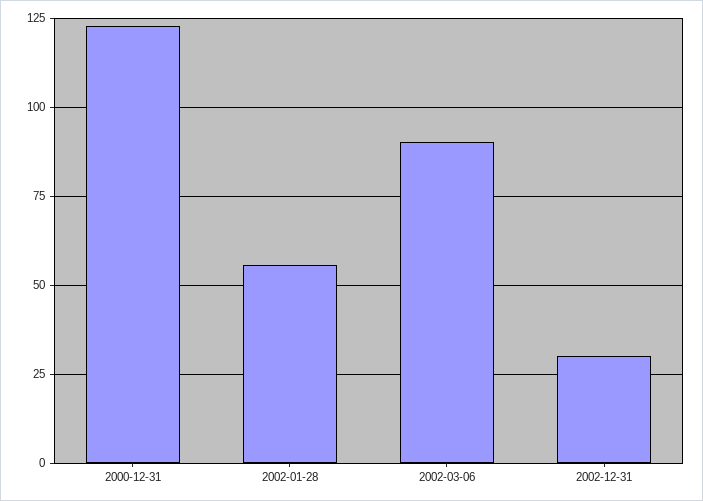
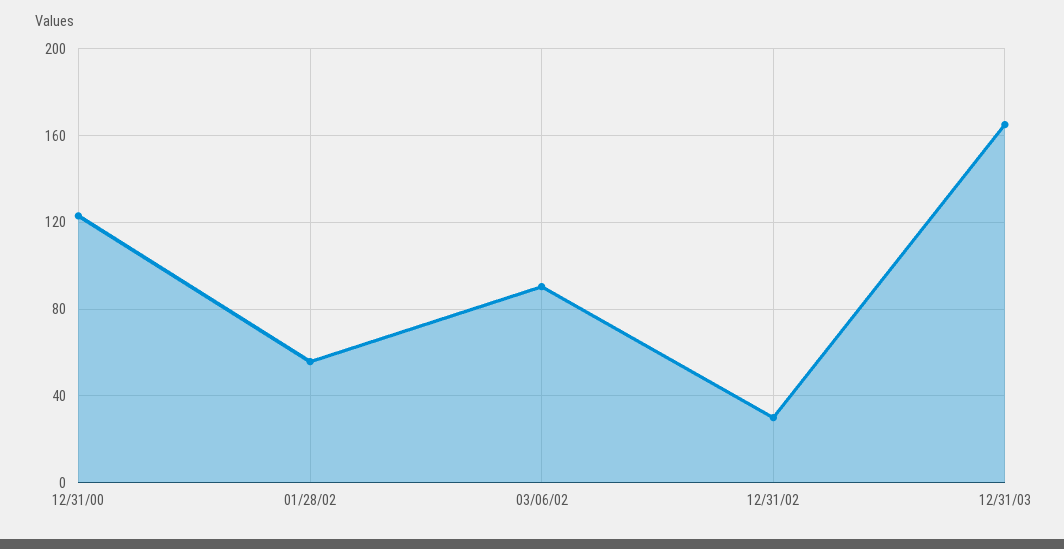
12/31/03: none -> 165

